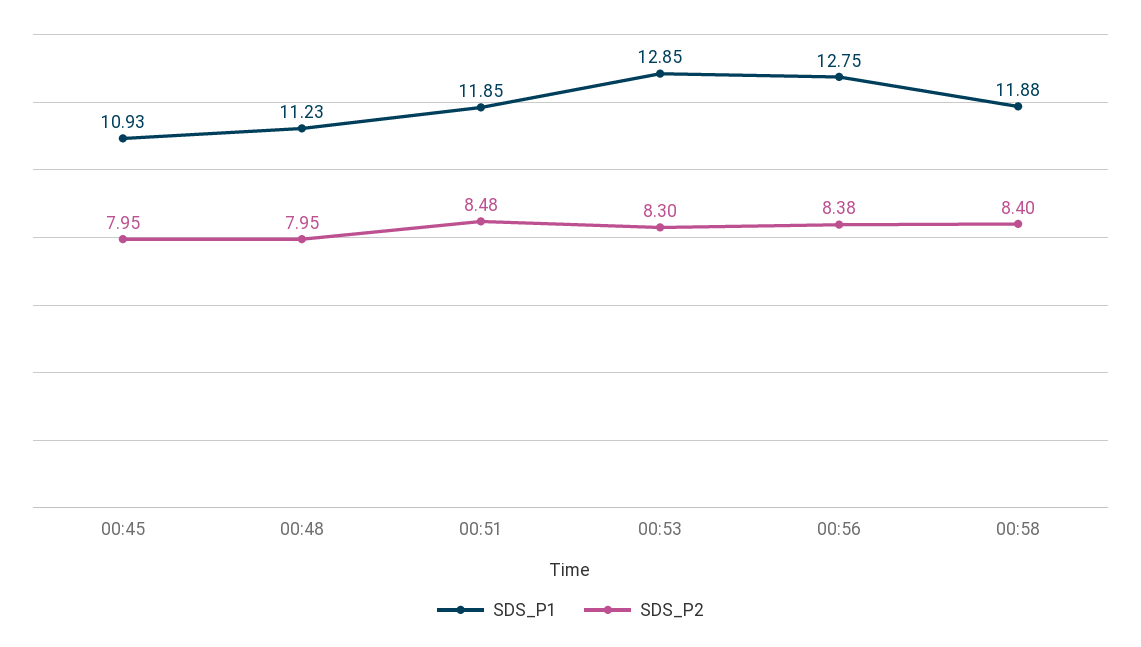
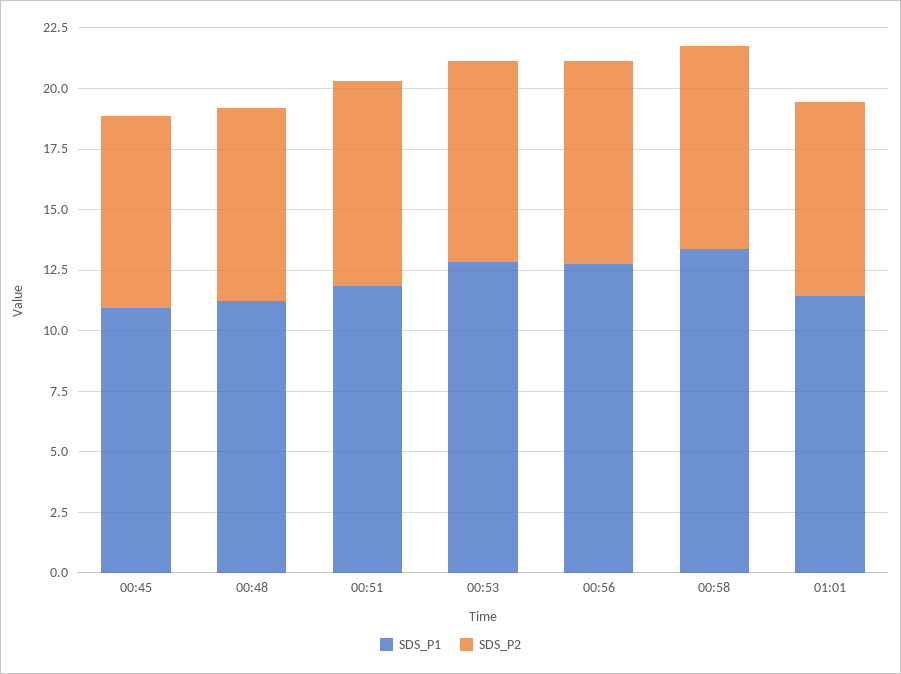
SDS_P1, 00:58: 11.88 -> 13.5
SDS_P1, 01:01: none -> 11.5
SDS_P2, 01:01: none -> 8

